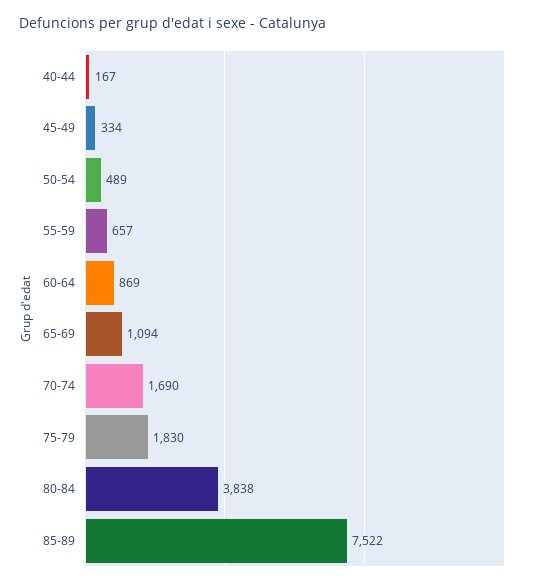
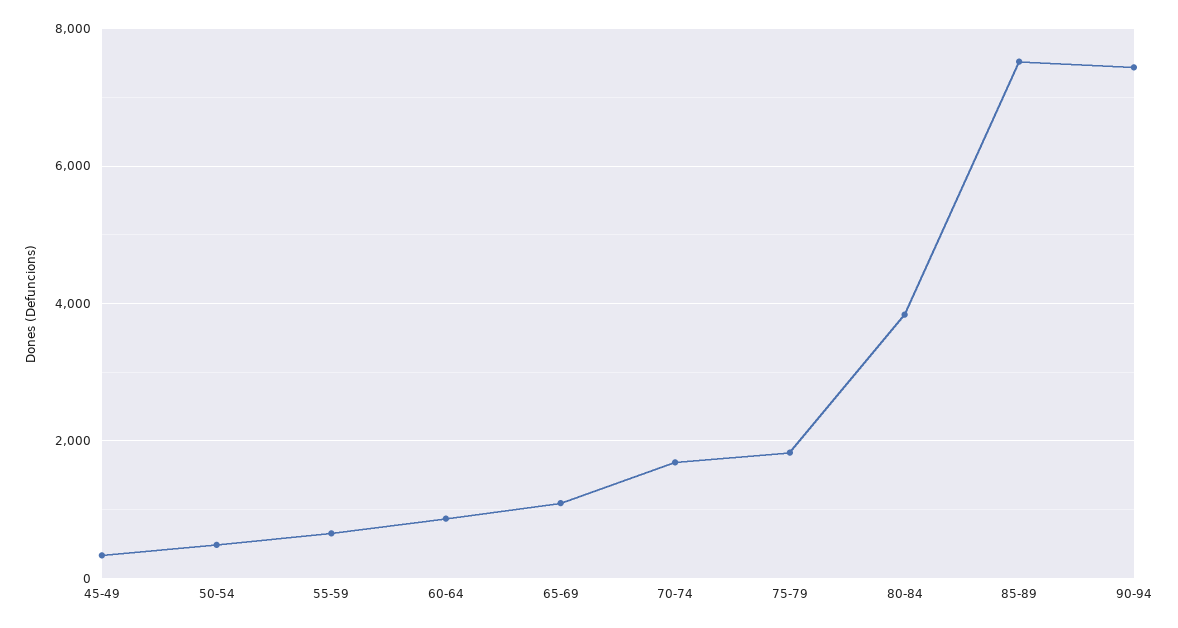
40-44: 167 -> none
90-94: none -> 7400

